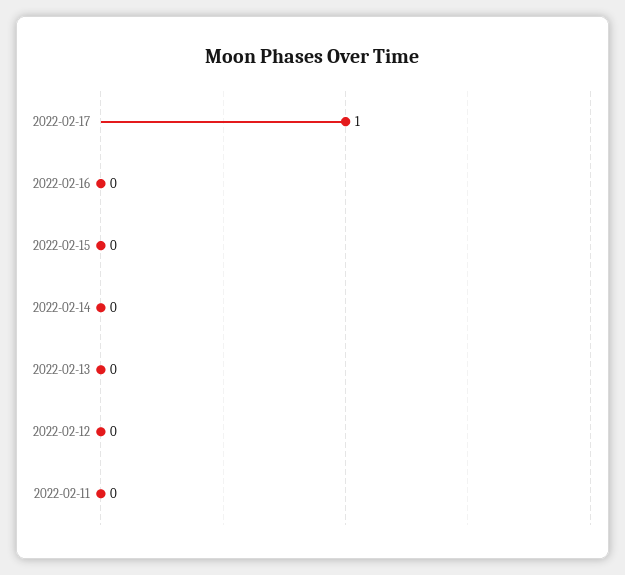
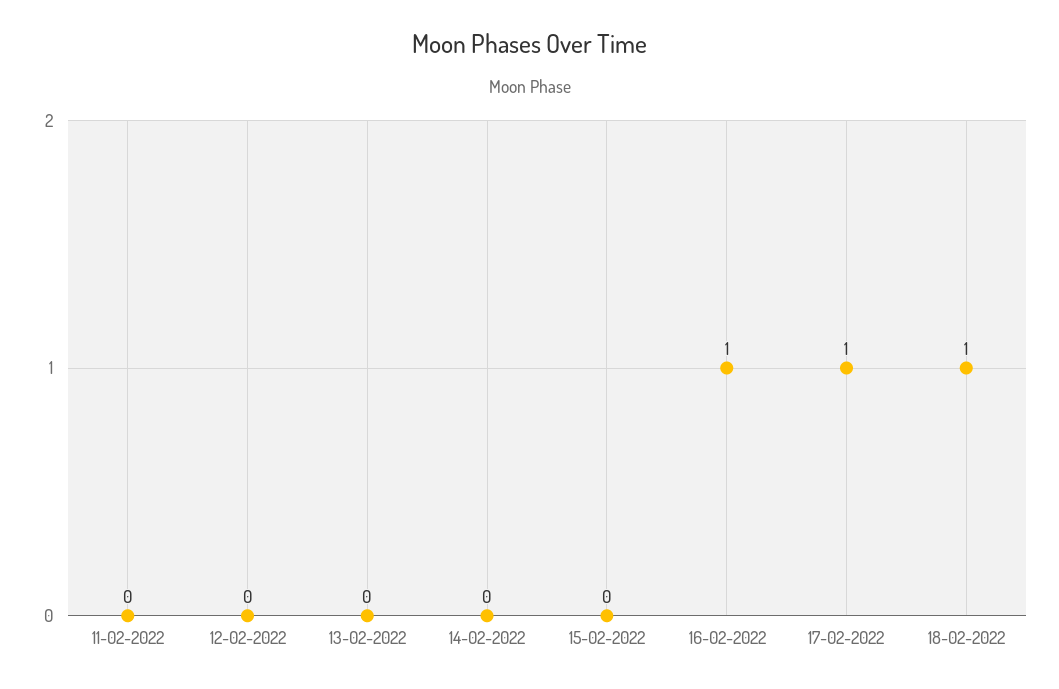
2022-02-16: 0 -> 1
18-02-2022: none -> 1

